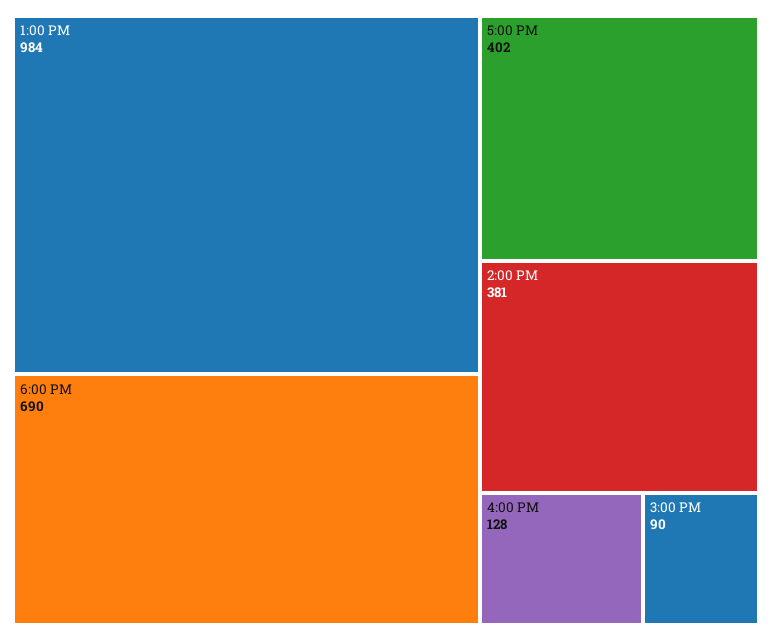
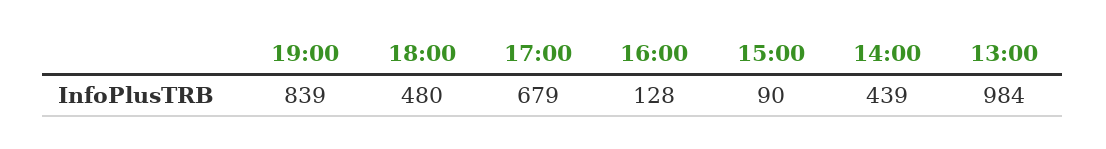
6:00 PM: 690 -> 480
5:00 PM: 402 -> 679
2:00 PM: 381 -> 439
19:00: none -> 839

